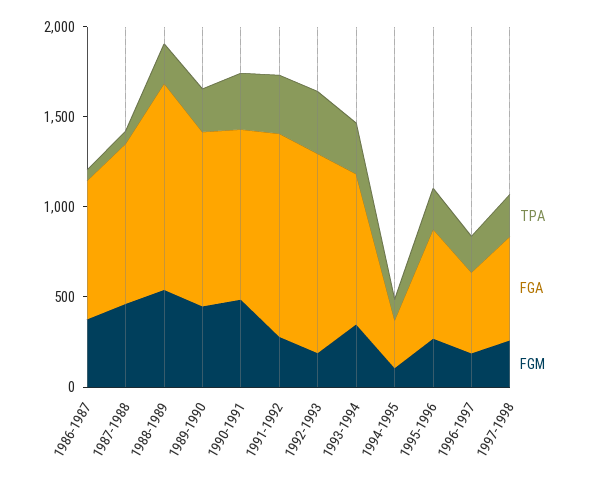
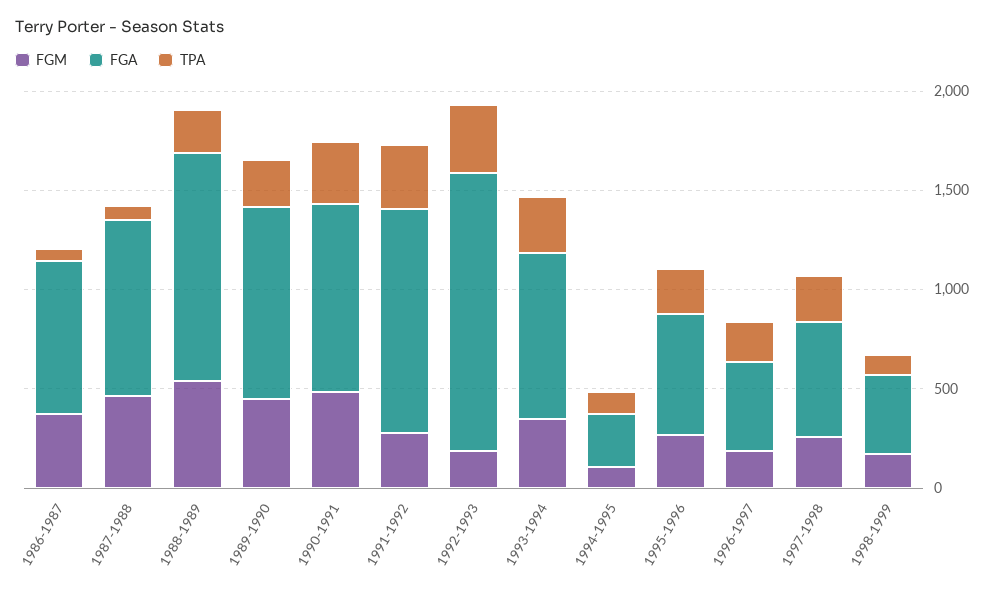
FGA, 1992-1993: 1100 -> 1400
FGM, 1998-1999: none -> 200
FGA, 1998-1999: none -> 400
TPA, 1998-1999: none -> 100

